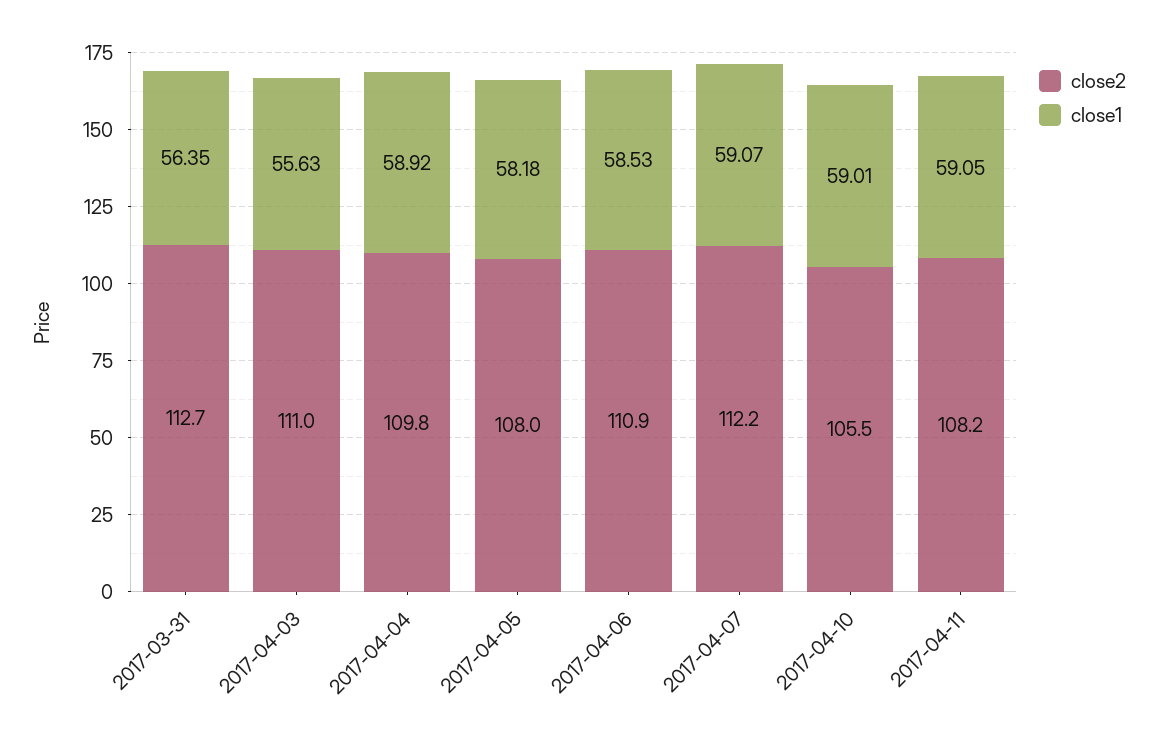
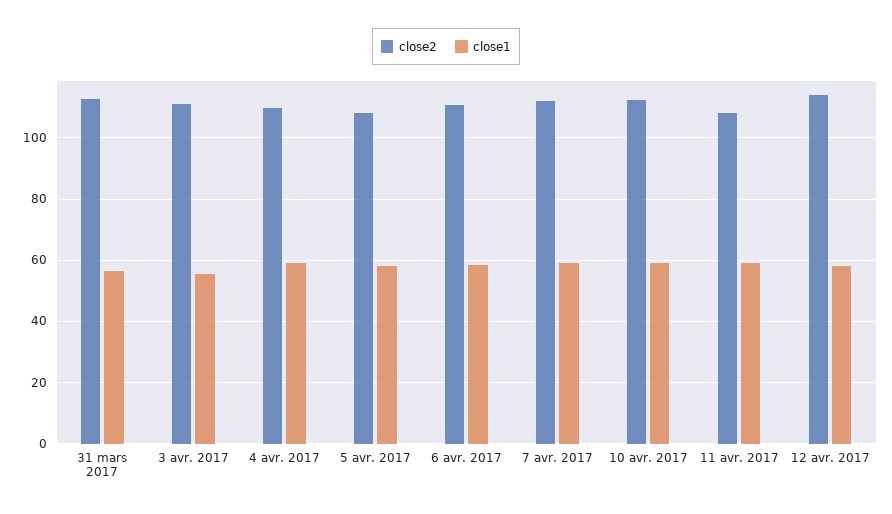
close2, 2017-04-10: 105.5 -> 112
close2, 12 avr. 2017: none -> 114
close1, 12 avr. 2017: none -> 58

